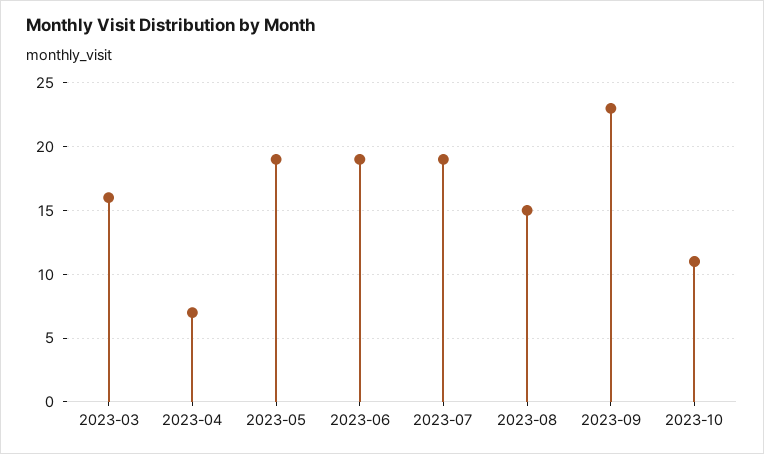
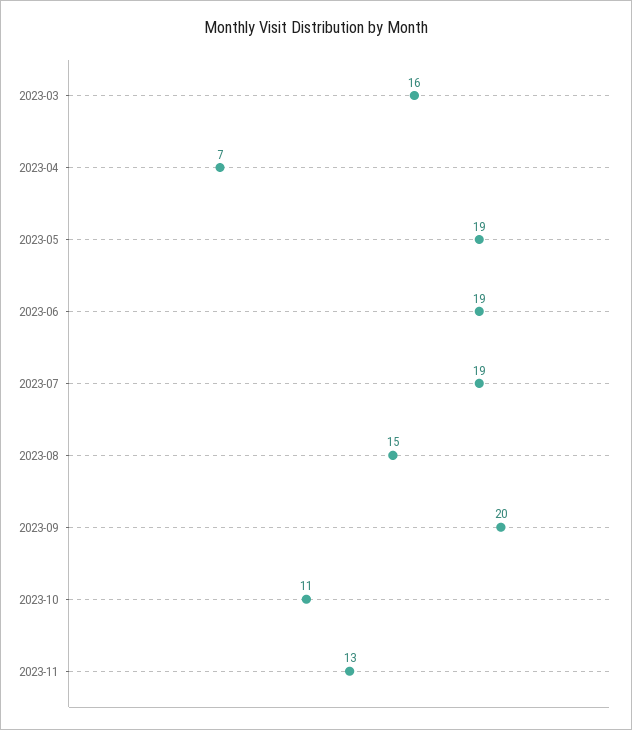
2023-09: 23 -> 20
2023-11: none -> 13

